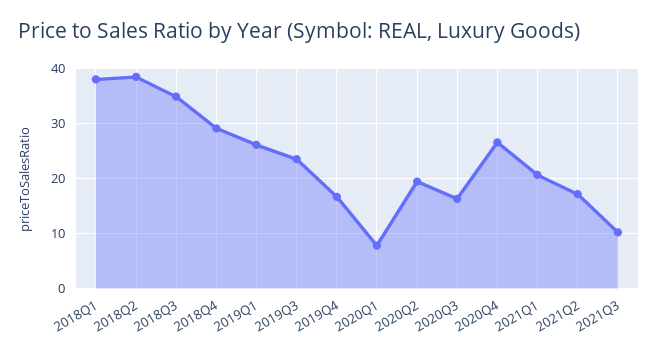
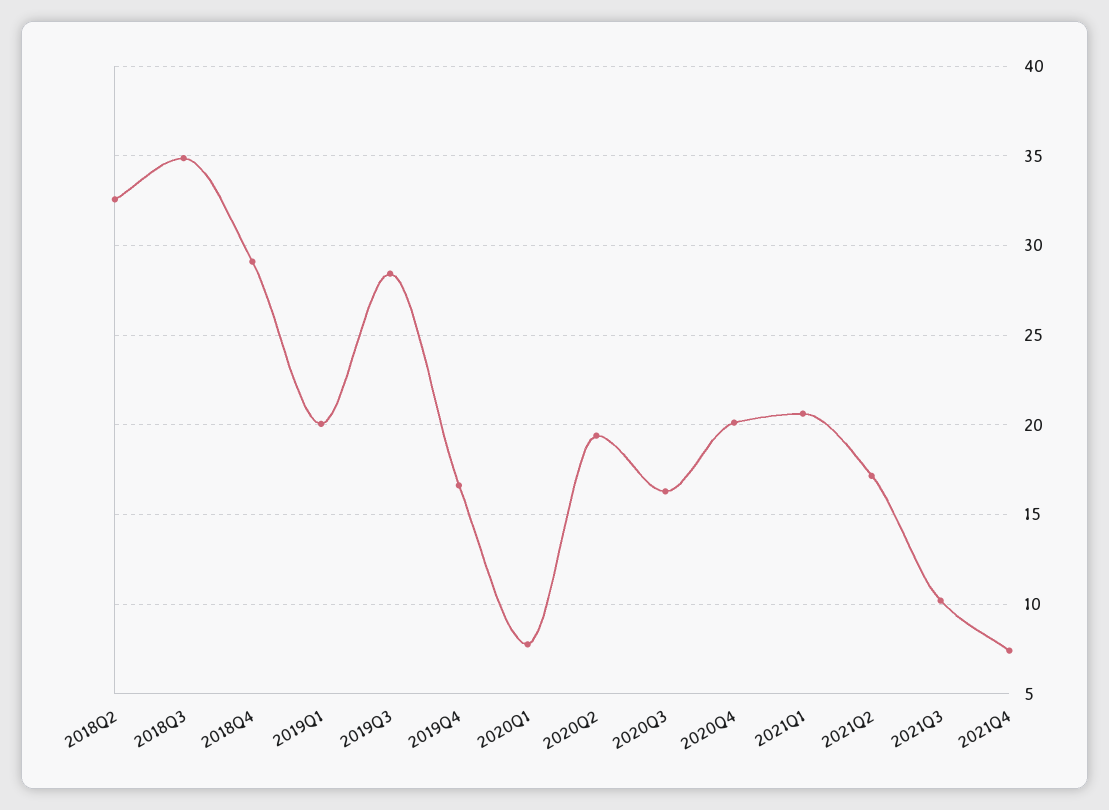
2018Q1: 38 -> none
2018Q2: 38 -> 32.5
2019Q1: 26 -> 20
2019Q3: 24 -> 28.5
2020Q4: 26 -> 20
2021Q4: none -> 7.5

